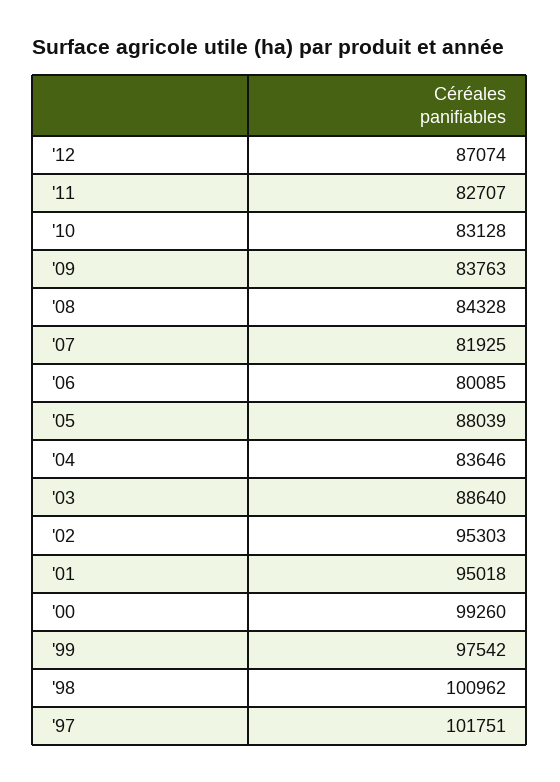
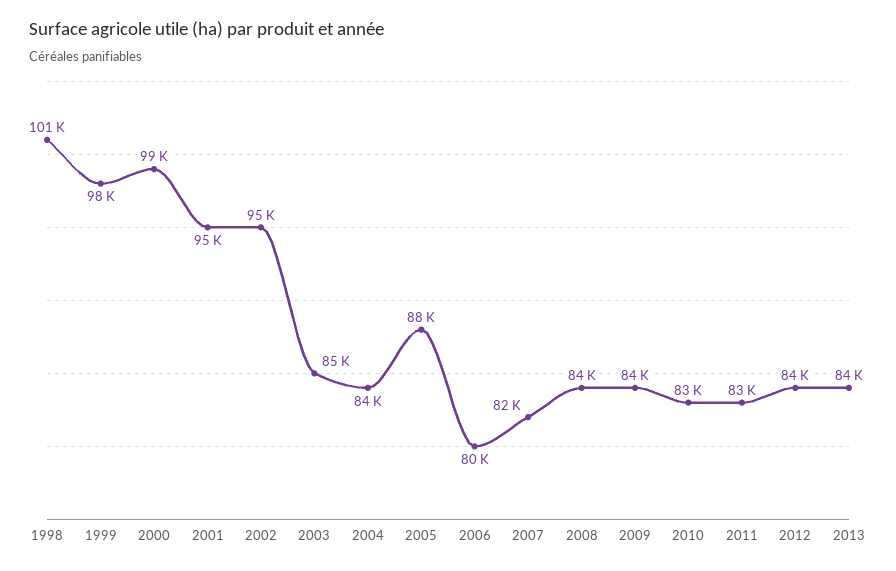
'12: 87074 -> 84000
'03: 88640 -> 85000
'97: 101751 -> none
2013: none -> 84000

